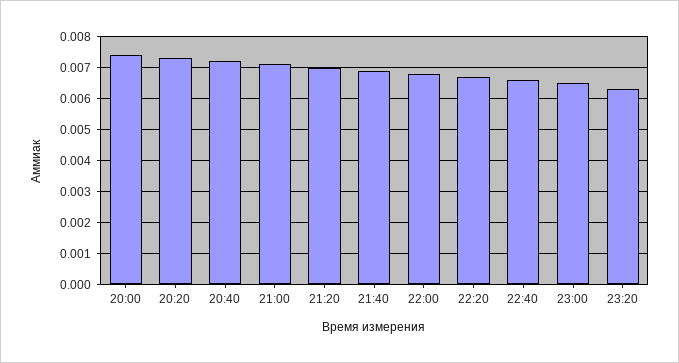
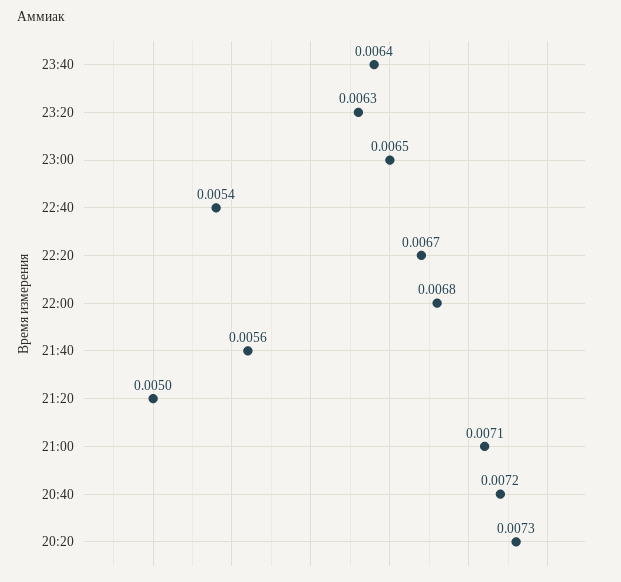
20:00: 0.0075 -> none
21:20: 0.007 -> 0.005
21:40: 0.007 -> 0.0056
22:40: 0.0065 -> 0.0054
23:40: none -> 0.0064

